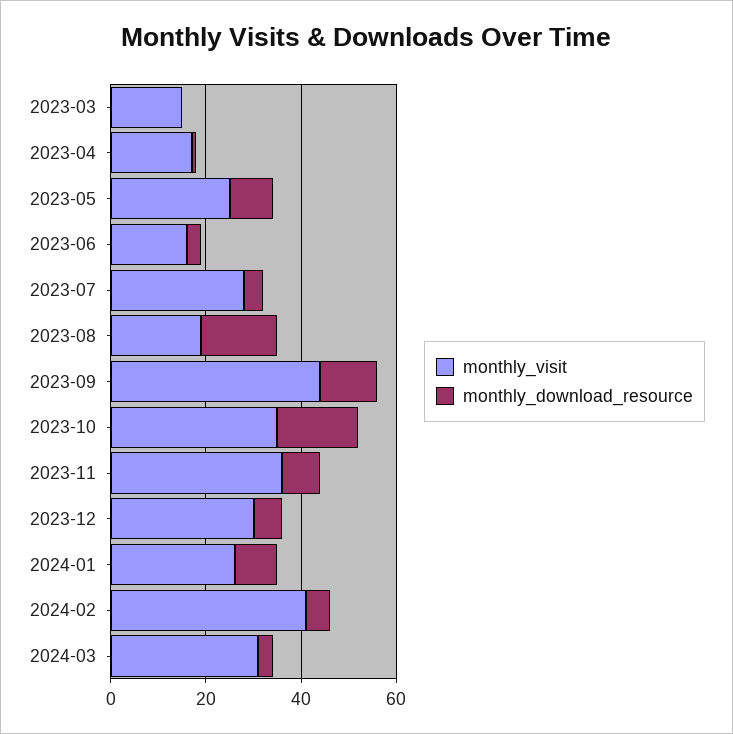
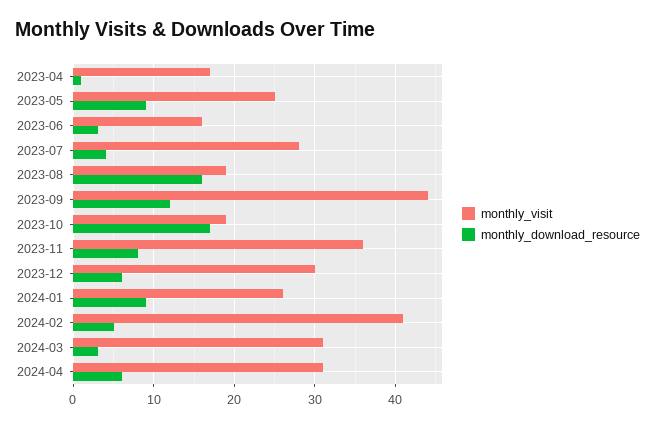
monthly_visit, 2023-03: 15 -> none
monthly_download_resource, 2023-03: 0 -> none
monthly_visit, 2023-10: 35 -> 19
monthly_visit, 2024-04: none -> 31
monthly_download_resource, 2024-04: none -> 6

